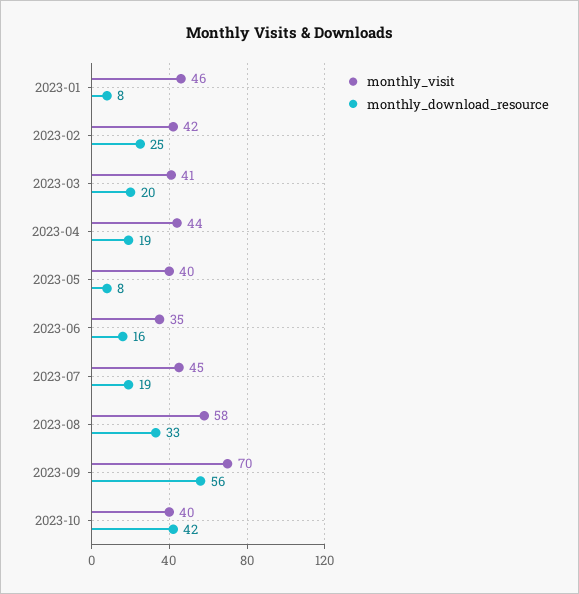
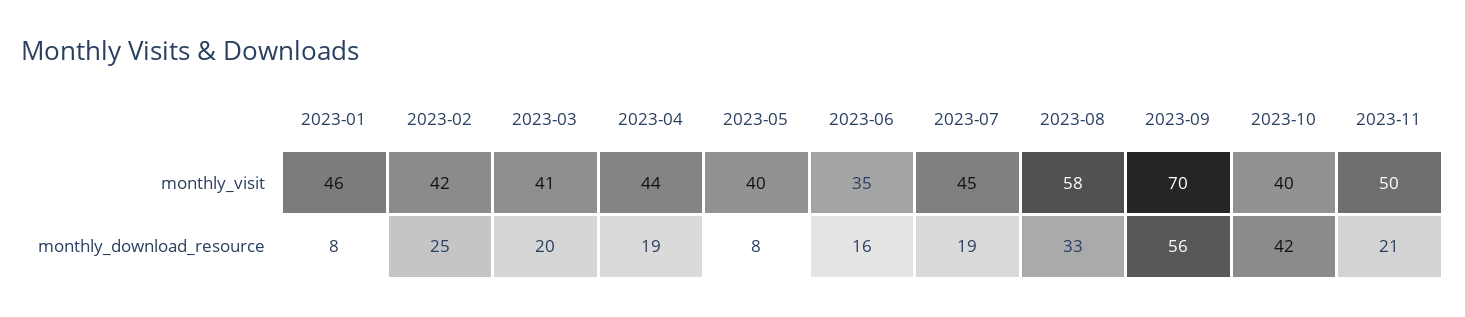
monthly_visit, 2023-11: none -> 50
monthly_download_resource, 2023-11: none -> 21

